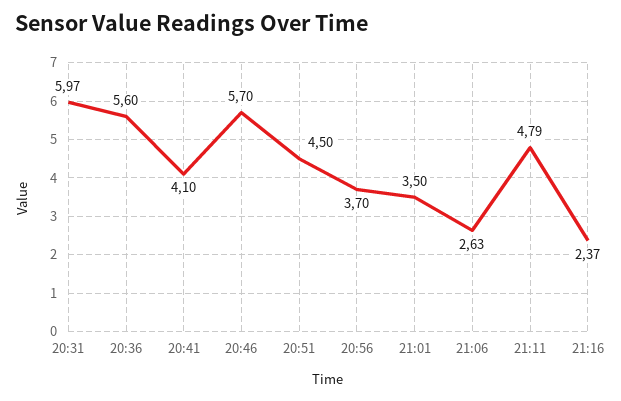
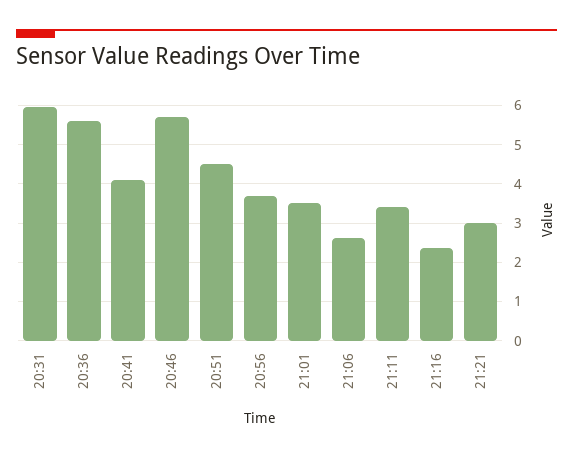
21:11: 4.79 -> 3.4
21:21: none -> 3

